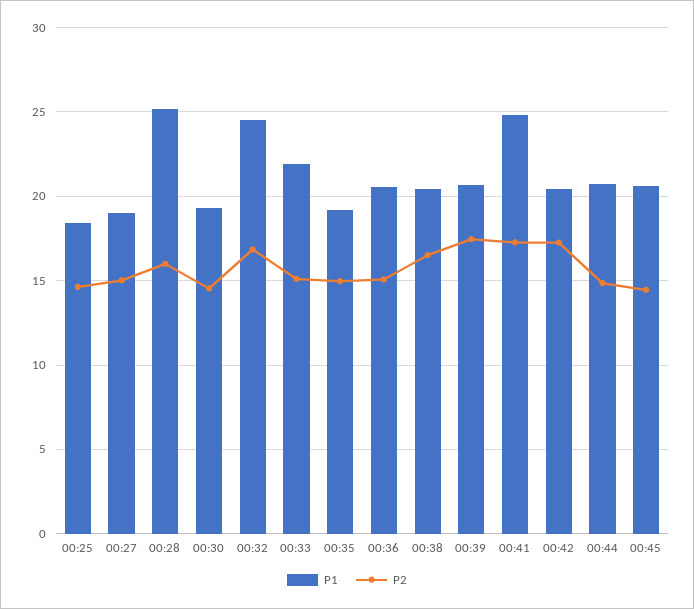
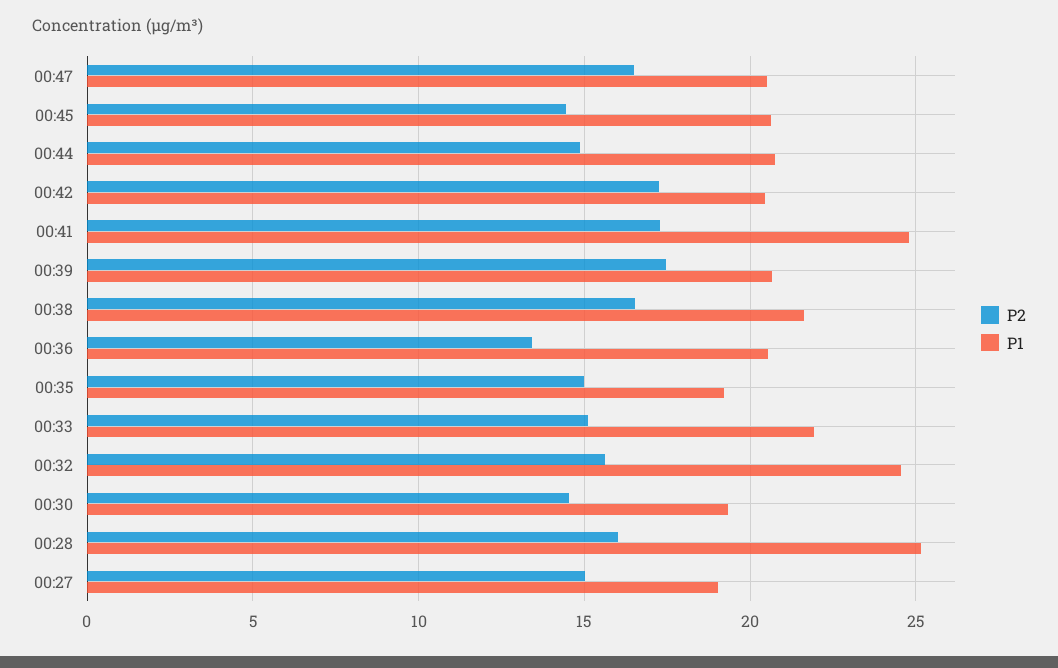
P1, 00:25: 18.5 -> none
P2, 00:25: 14.5 -> none
P2, 00:32: 17 -> 15.5
P2, 00:36: 15 -> 13.5
P1, 00:38: 20.5 -> 21.5
P2, 00:47: none -> 16.5
P1, 00:47: none -> 20.5

